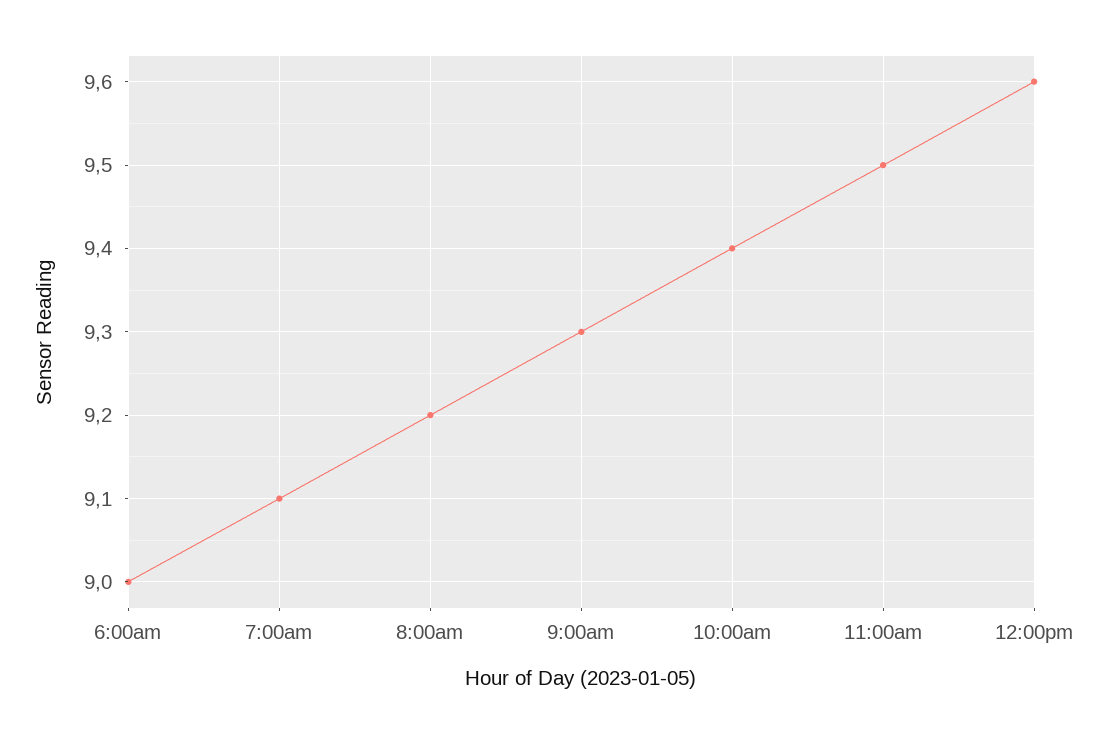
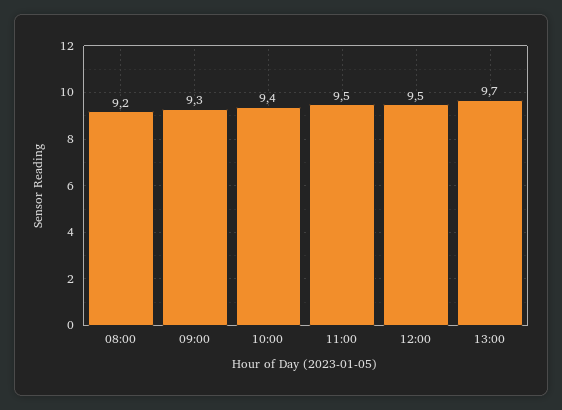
6:00am: 9 -> none
7:00am: 9.1 -> none
12:00pm: 9.6 -> 9.5
13:00: none -> 9.7

